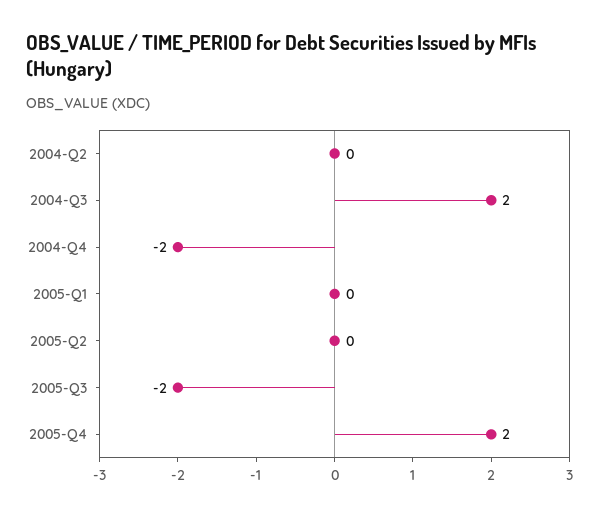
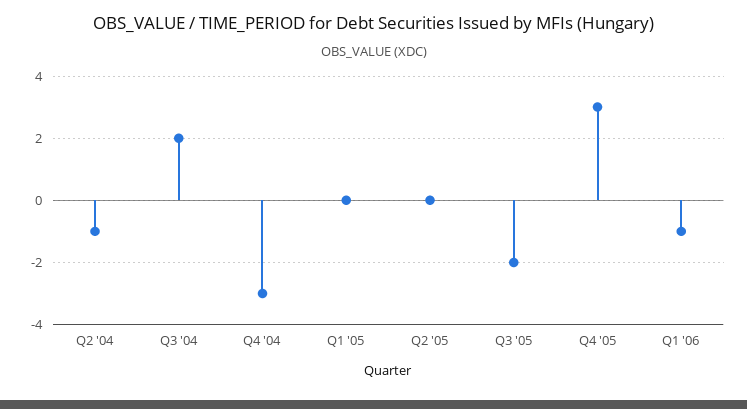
2004-Q2: 0 -> -1
2004-Q4: -2 -> -3
2005-Q4: 2 -> 3
Q1 '06: none -> -1

